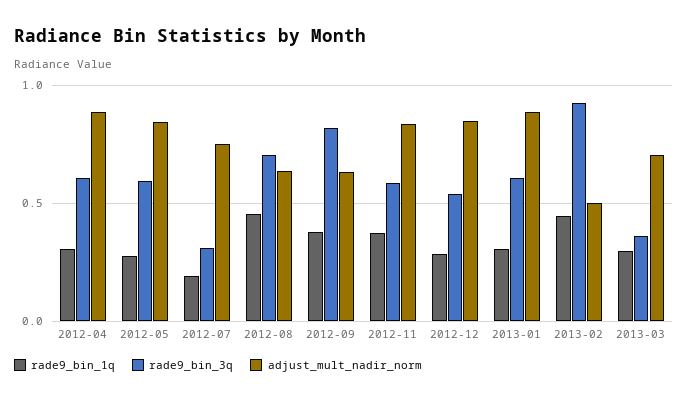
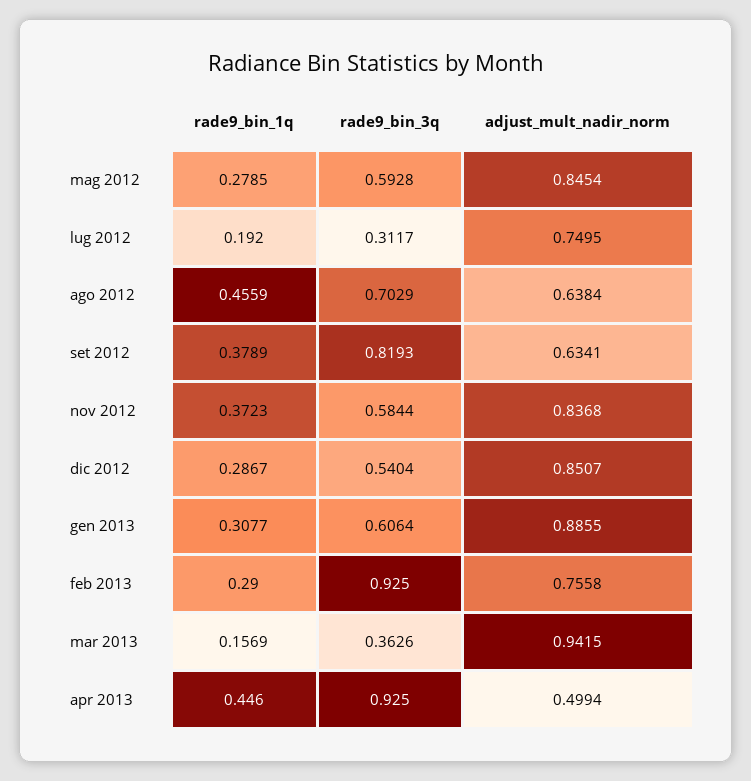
rade9_bin_1q, 2012-04: 0.3 -> none
rade9_bin_3q, 2012-04: 0.6 -> none
adjust_mult_nadir_norm, 2012-04: 0.9 -> none
rade9_bin_1q, 2013-02: 0.45 -> 0.29
adjust_mult_nadir_norm, 2013-02: 0.5 -> 0.7558
rade9_bin_1q, 2013-03: 0.3 -> 0.1569
adjust_mult_nadir_norm, 2013-03: 0.7 -> 0.9415
rade9_bin_1q, apr 2013: none -> 0.446
rade9_bin_3q, apr 2013: none -> 0.925
adjust_mult_nadir_norm, apr 2013: none -> 0.4994

